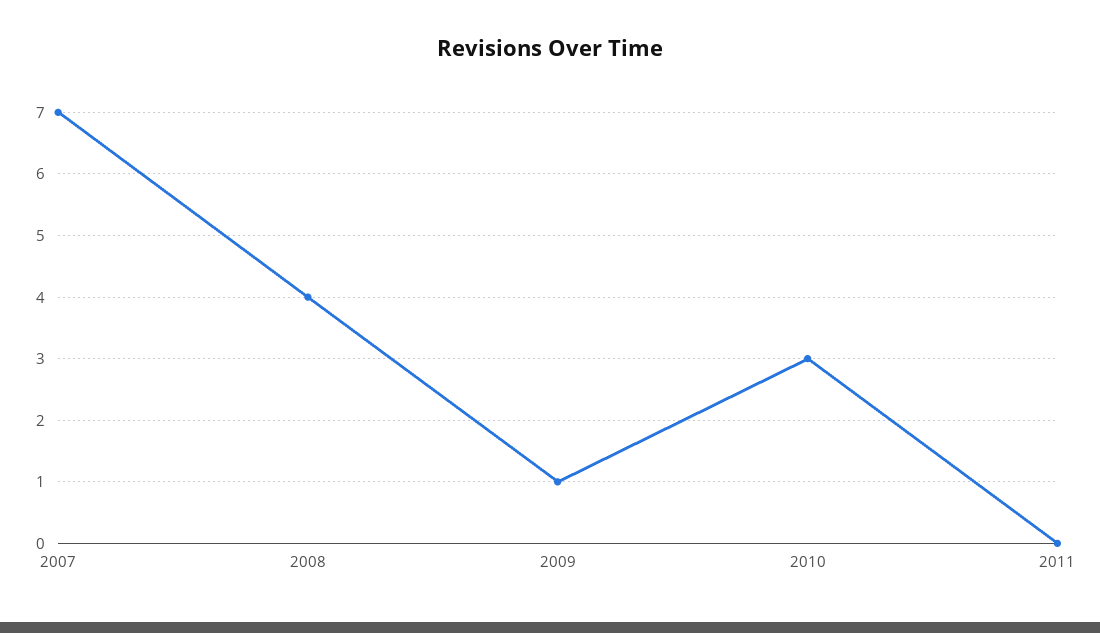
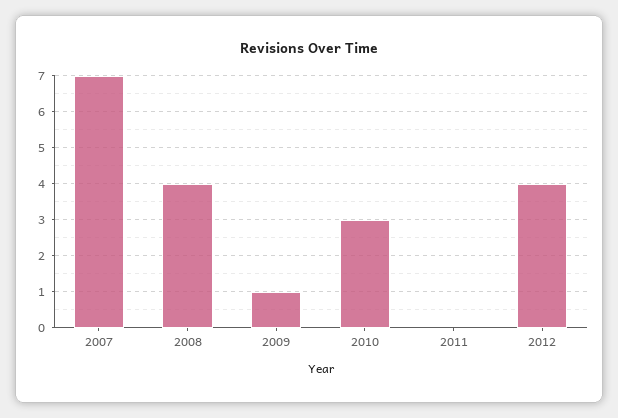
2012: none -> 4

